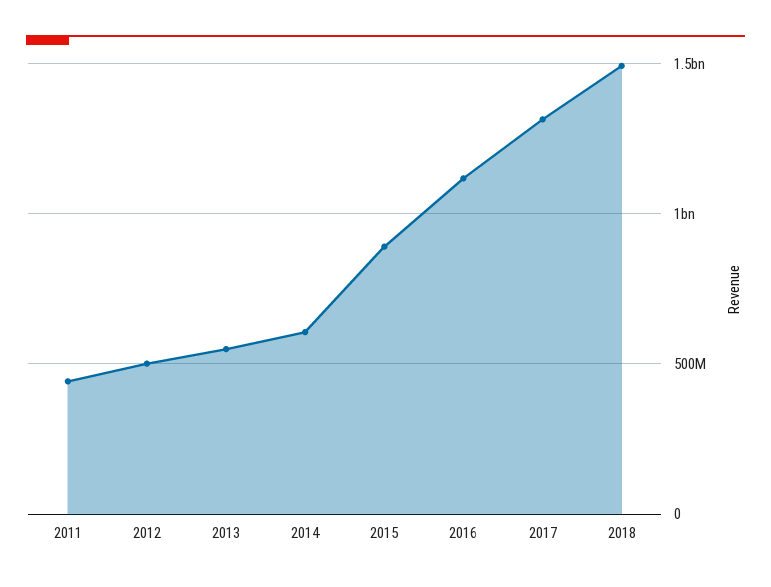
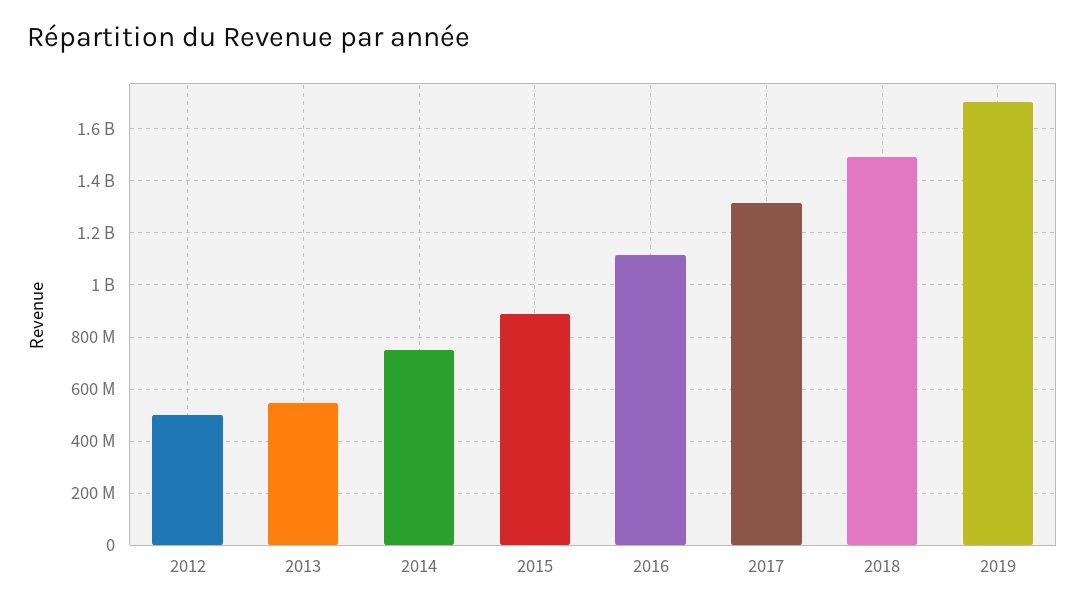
2011: 450000000 -> none
2014: 600000000 -> 750000000
2019: none -> 1700000000

